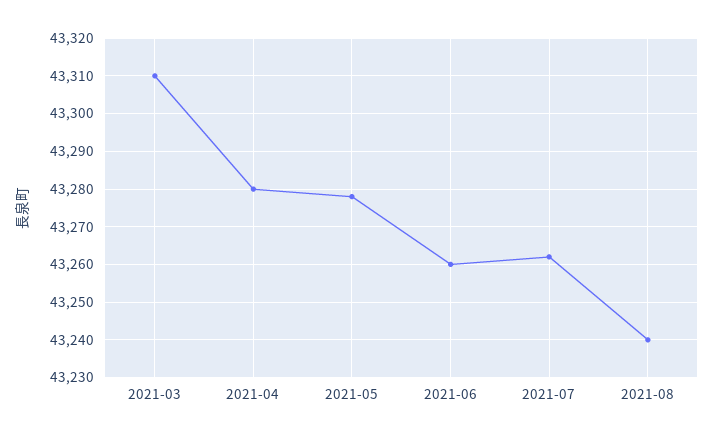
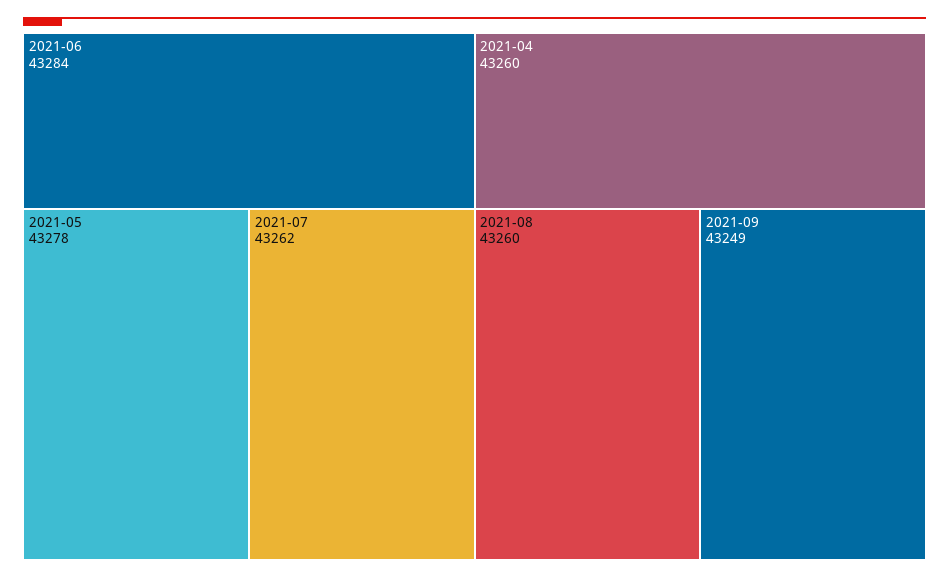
2021-03: 43310 -> none
2021-04: 43280 -> 43260
2021-06: 43260 -> 43284
2021-08: 43240 -> 43260
2021-09: none -> 43249

